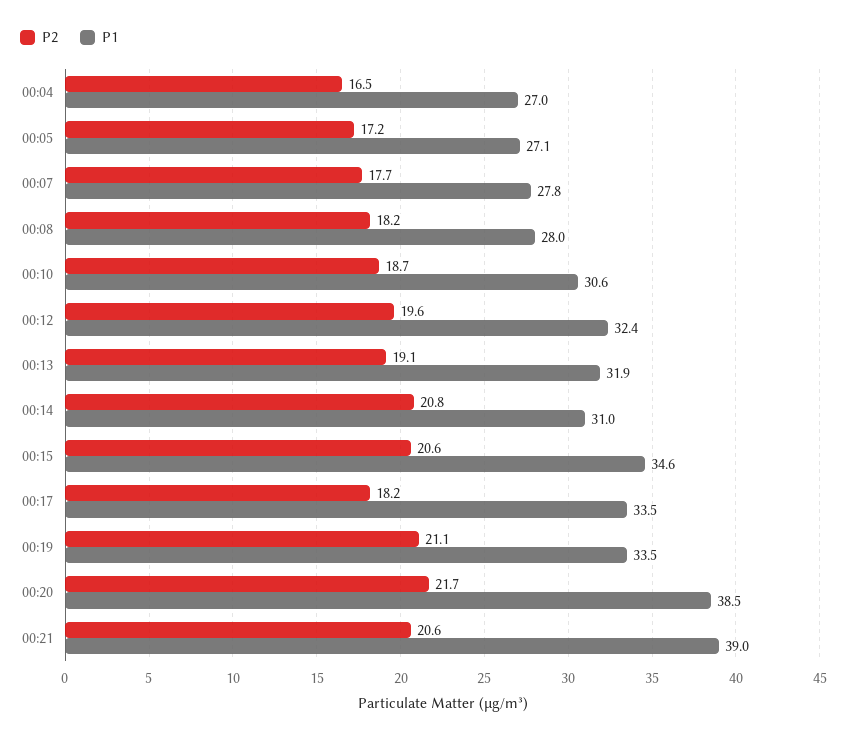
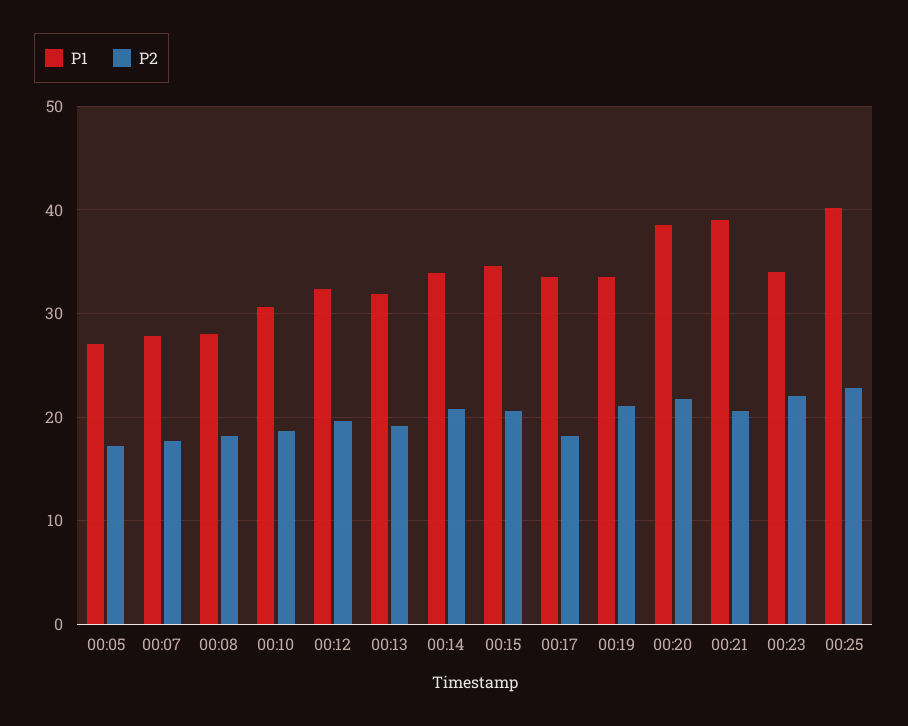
P2, 00:04: 16.5 -> none
P1, 00:04: 27 -> none
P1, 00:14: 31 -> 34
P1, 00:23: none -> 34
P2, 00:23: none -> 22
P1, 00:25: none -> 40
P2, 00:25: none -> 23

